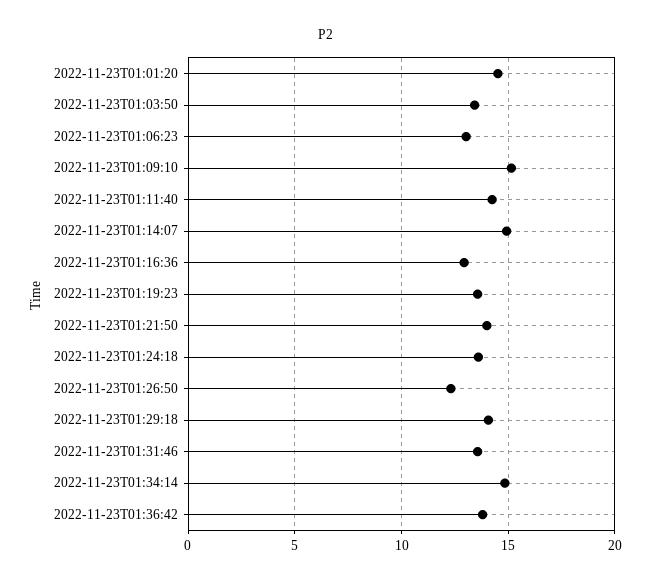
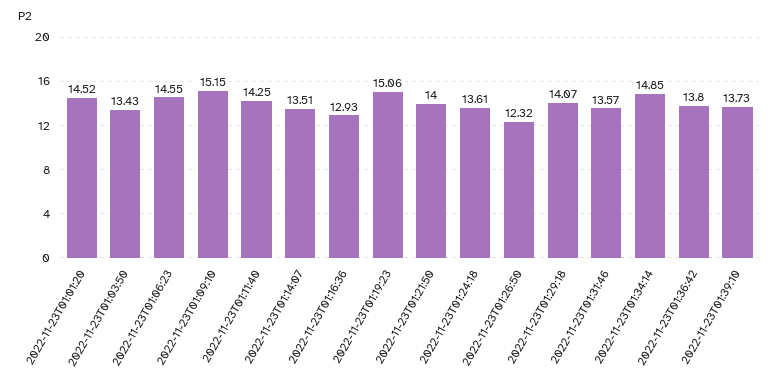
2022-11-23T01:06:23: 13 -> 14.55
2022-11-23T01:14:07: 15 -> 13.51
2022-11-23T01:19:23: 13.5 -> 15.06
2022-11-23T01:39:10: none -> 13.73

